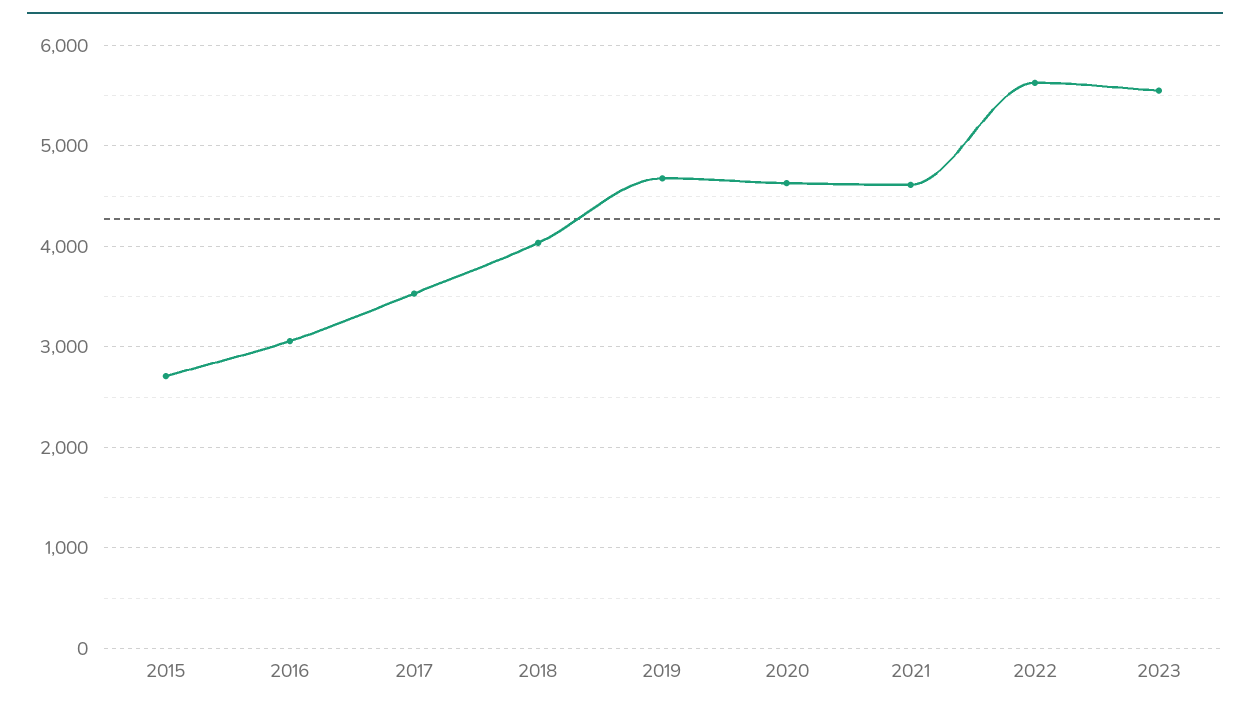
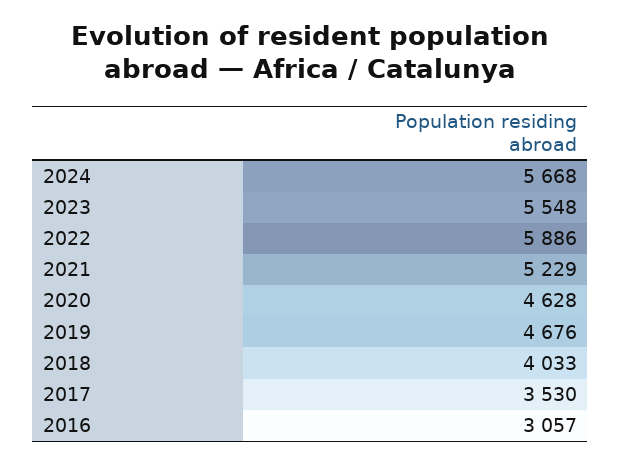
2015: 2700 -> none
2021: 4600 -> 5229
2022: 5600 -> 5886
2024: none -> 5668

